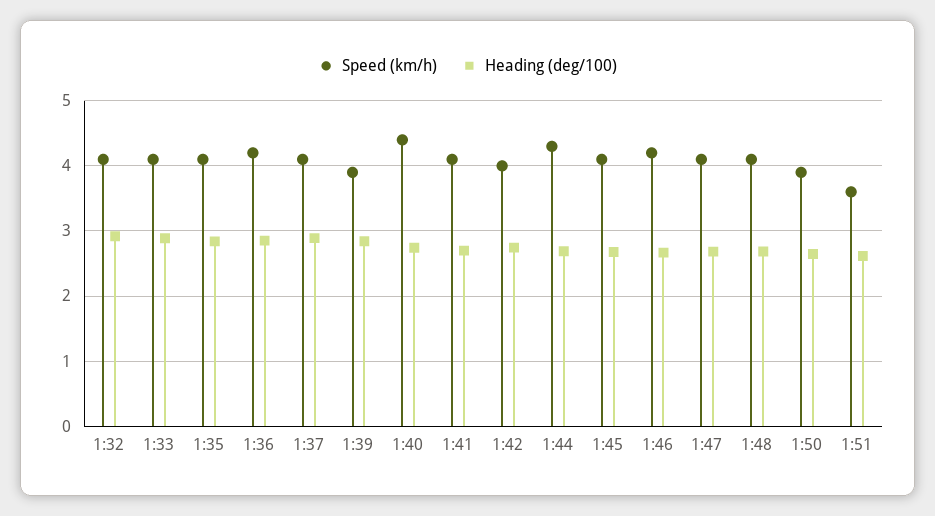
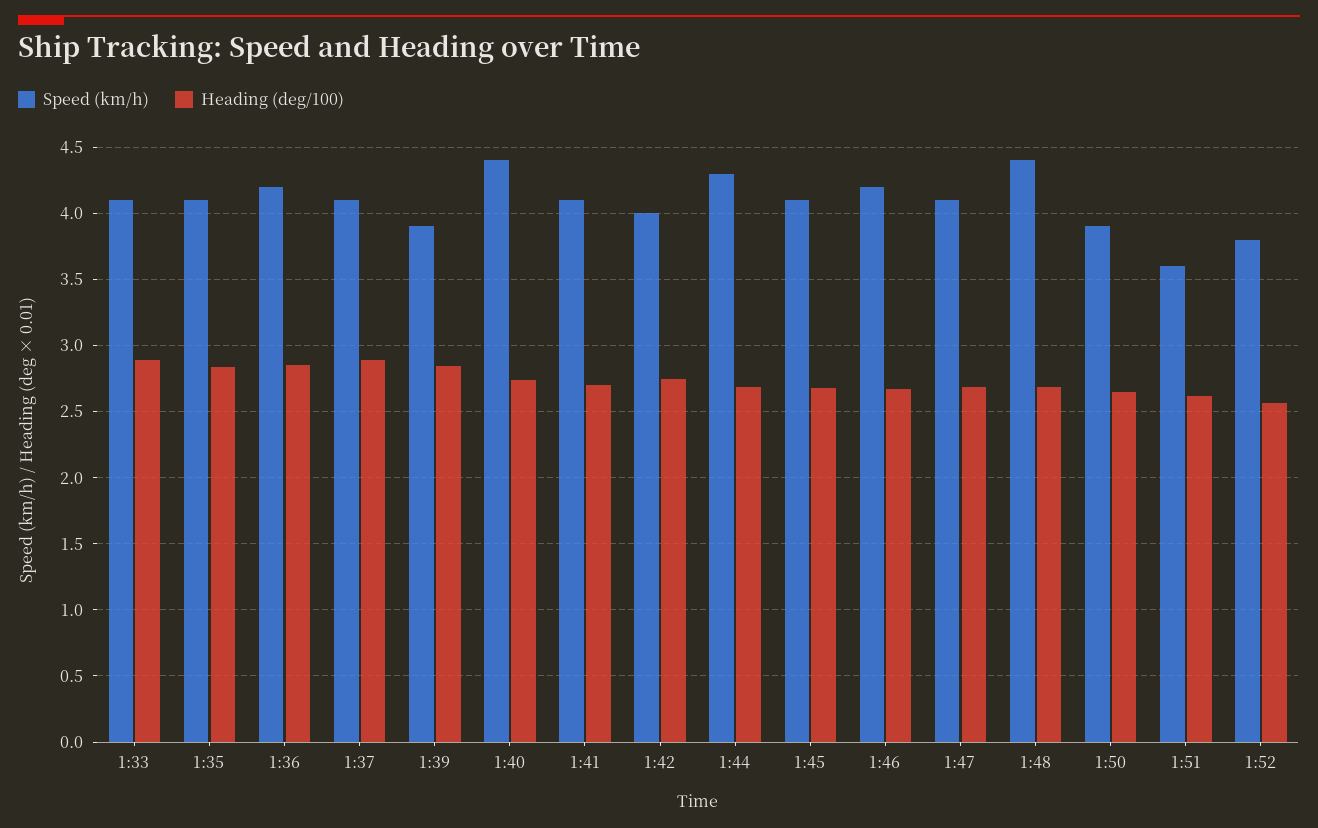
Speed (km/h), 1:32: 4.1 -> none
Heading (deg/100), 1:32: 2.9 -> none
Speed (km/h), 1:48: 4.1 -> 4.4
Speed (km/h), 1:52: none -> 3.8
Heading (deg/100), 1:52: none -> 2.55

